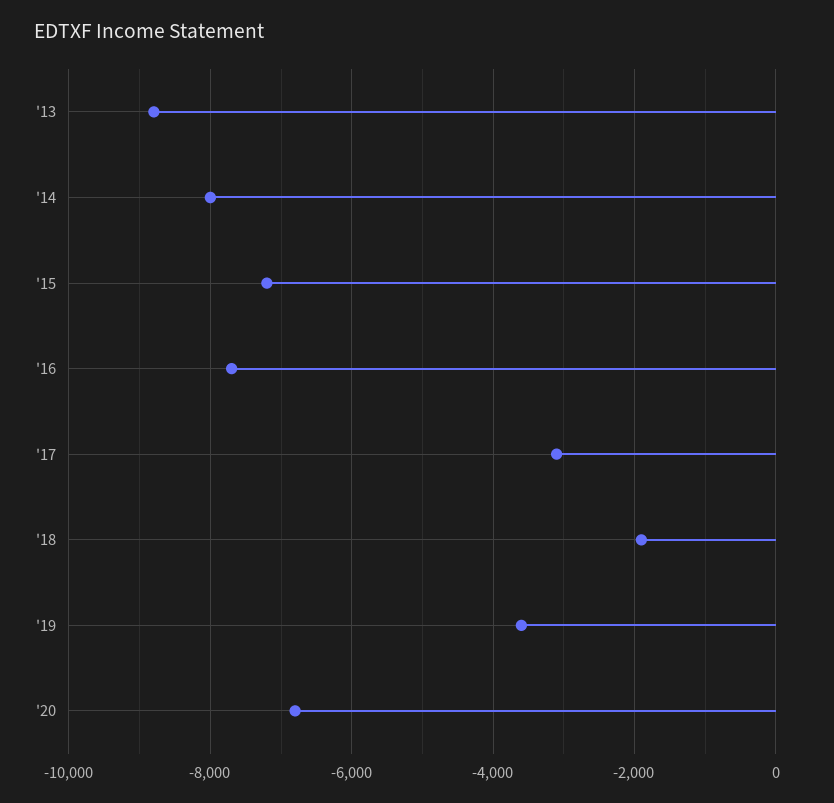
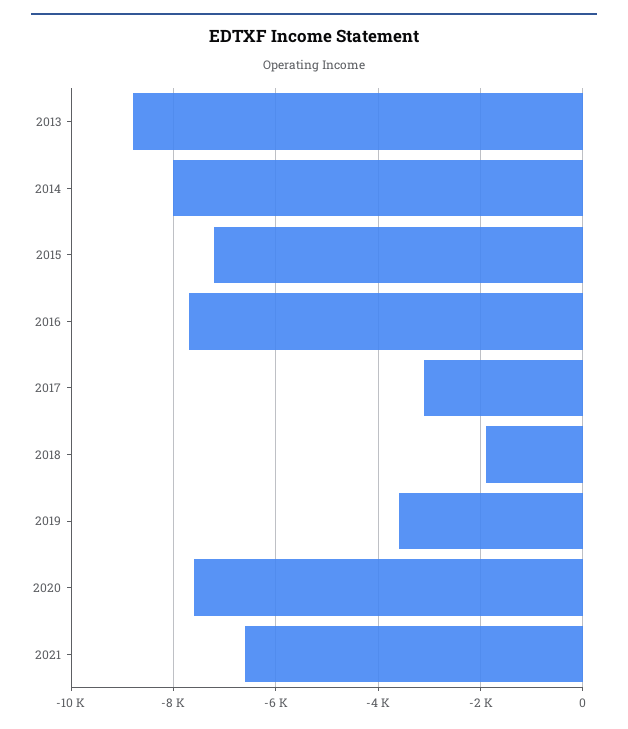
'20: -6800 -> -7600
2021: none -> -6600

